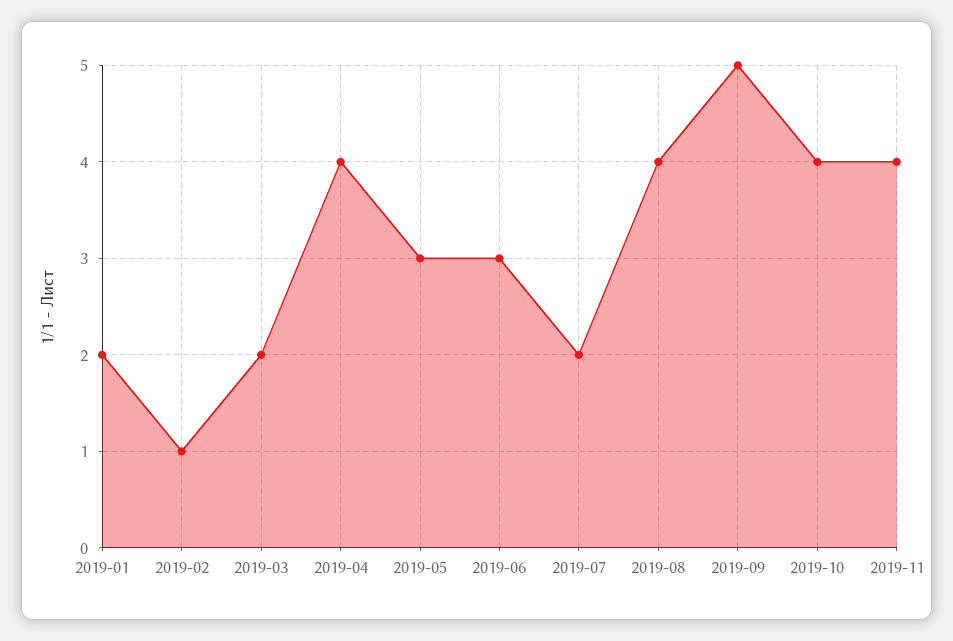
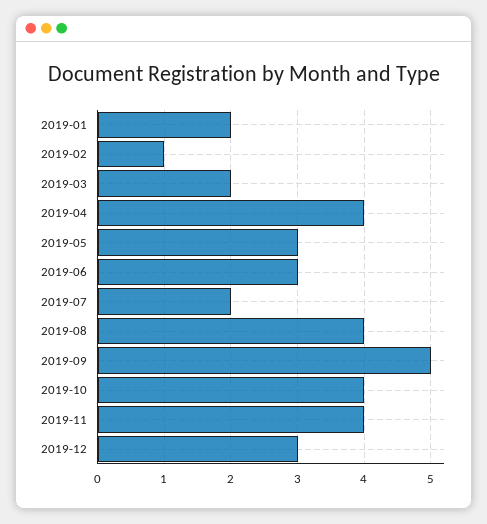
2019-12: none -> 3

